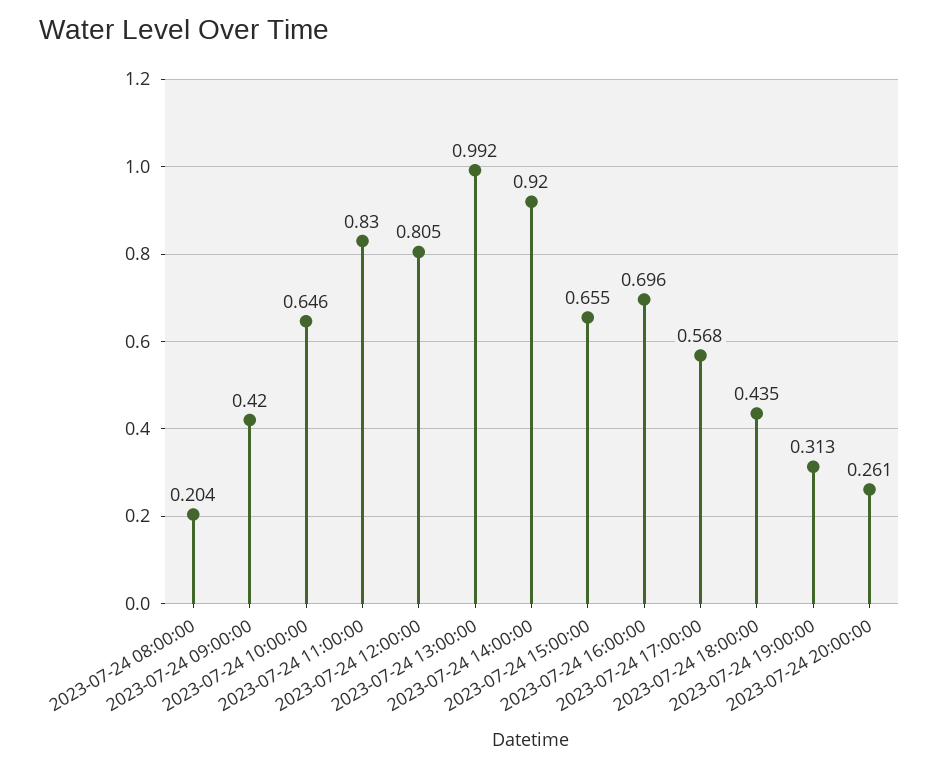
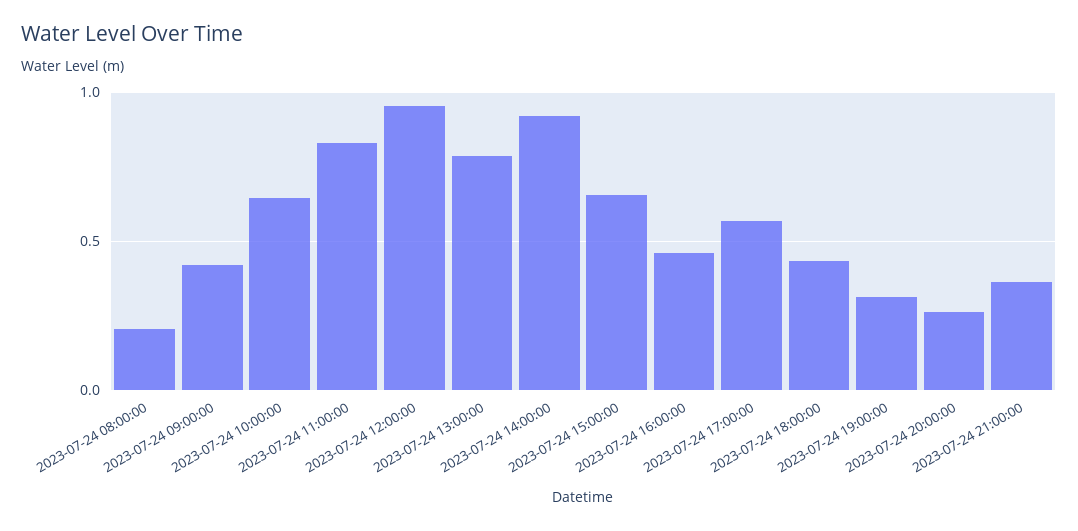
2023-07-24 12:00:00: 0.805 -> 0.95
2023-07-24 13:00:00: 0.992 -> 0.8
2023-07-24 16:00:00: 0.696 -> 0.45
2023-07-24 21:00:00: none -> 0.35

